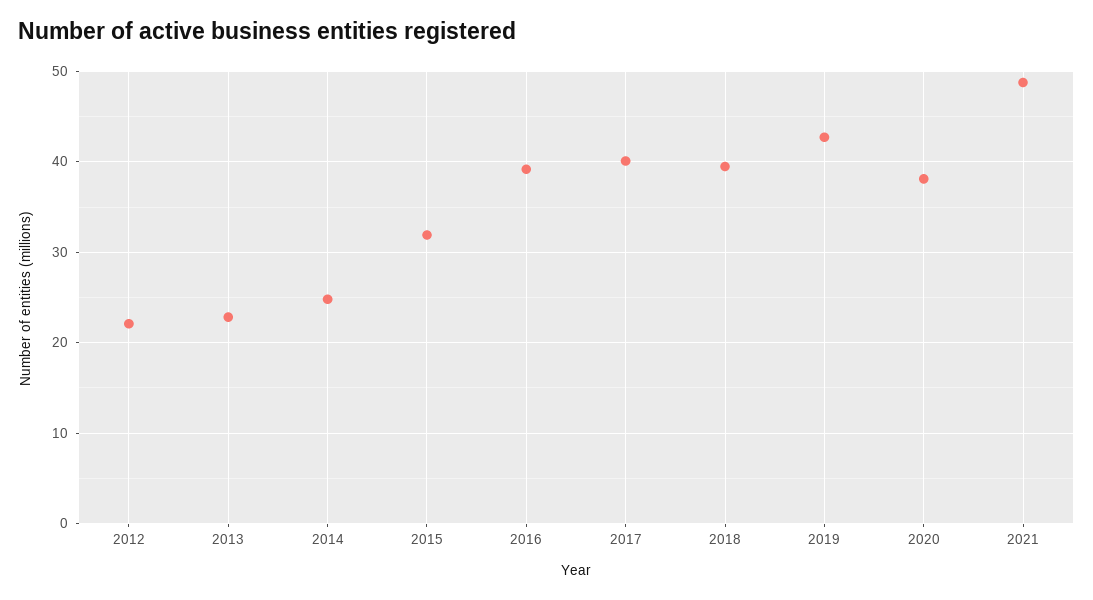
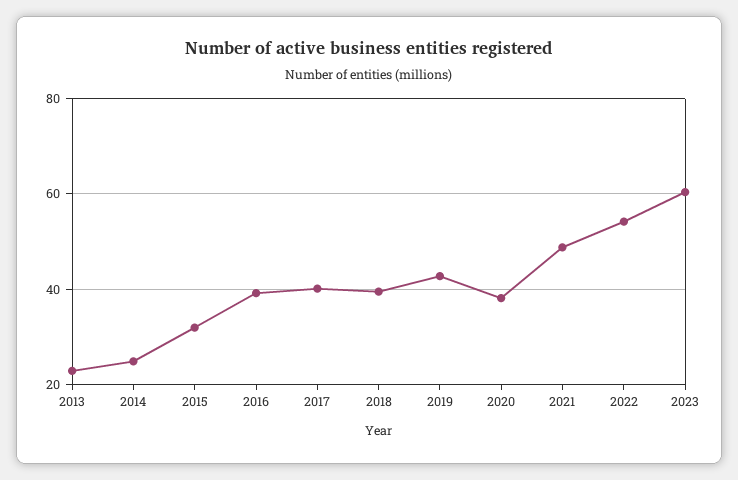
2012: 22 -> none
2022: none -> 54
2023: none -> 60

